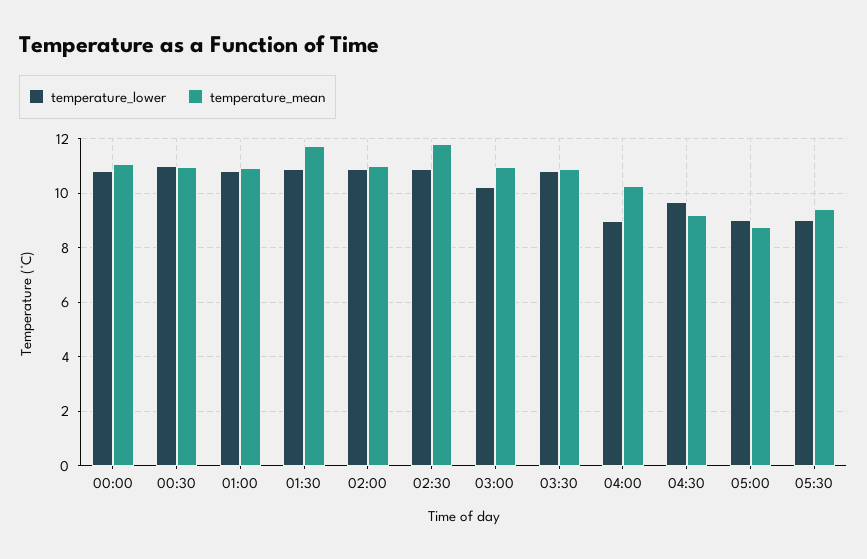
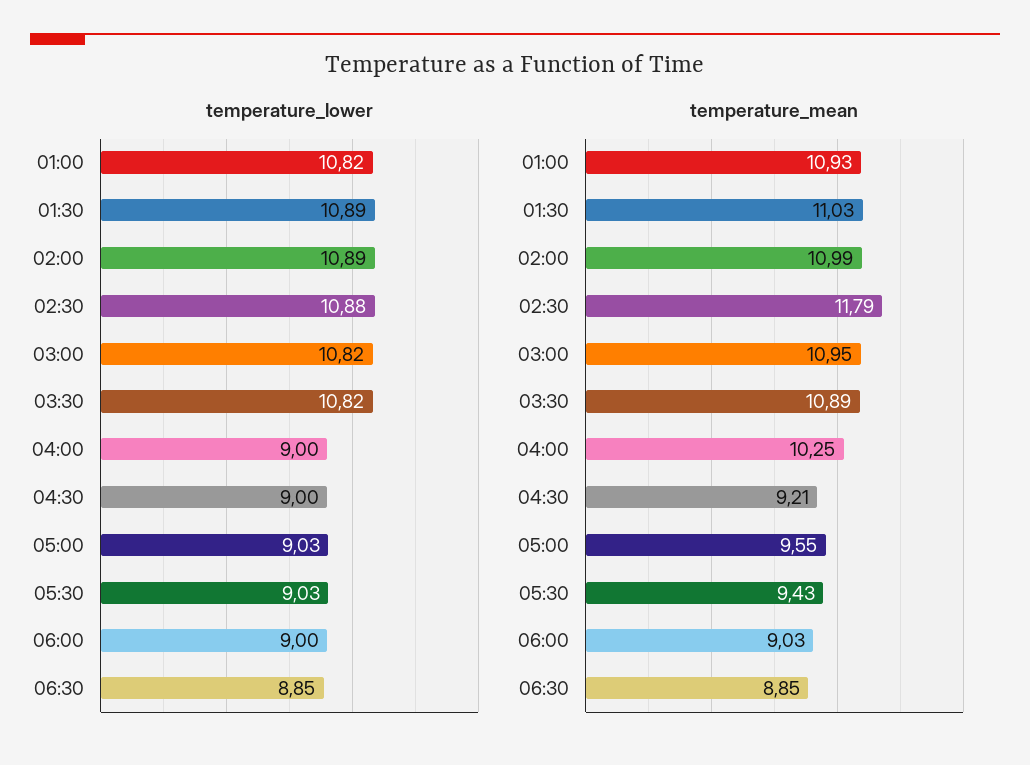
temperature_lower, 00:00: 10.75 -> none
temperature_mean, 00:00: 11 -> none
temperature_lower, 00:30: 11 -> none
temperature_mean, 00:30: 11 -> none
temperature_mean, 01:30: 11.75 -> 11.03
temperature_lower, 03:00: 10.25 -> 10.82
temperature_lower, 04:30: 9.75 -> 9
temperature_mean, 05:00: 8.75 -> 9.55
temperature_lower, 06:00: none -> 9
temperature_lower, 06:30: none -> 8.85
temperature_mean, 06:00: none -> 9.03
temperature_mean, 06:30: none -> 8.85

